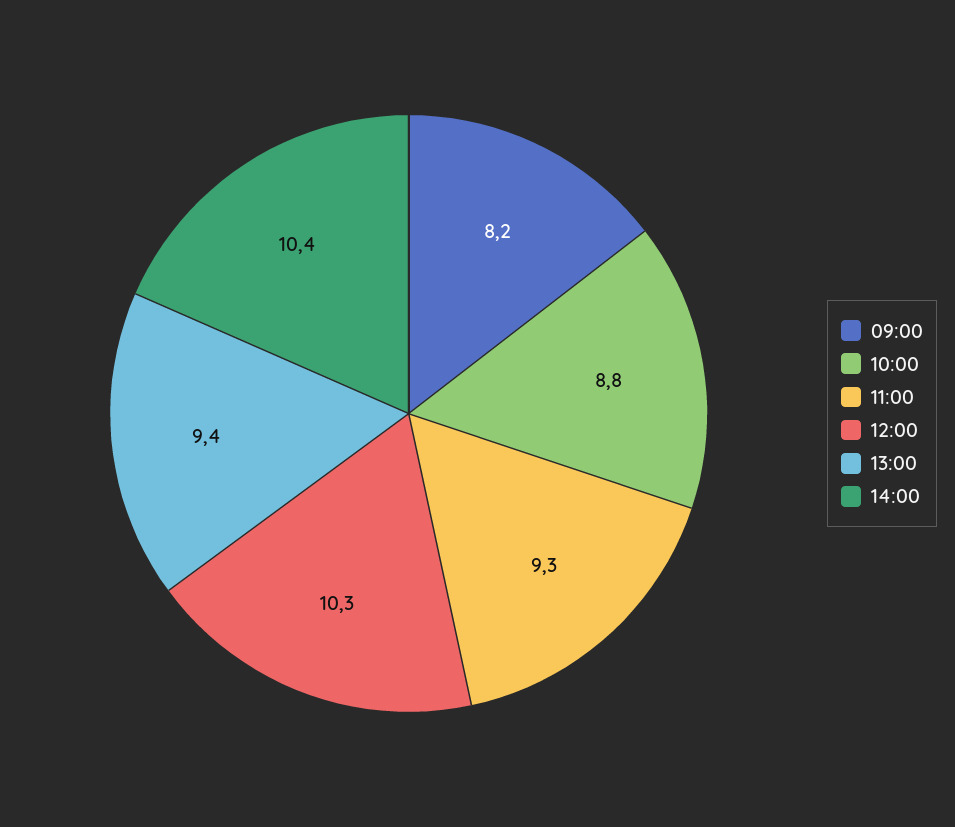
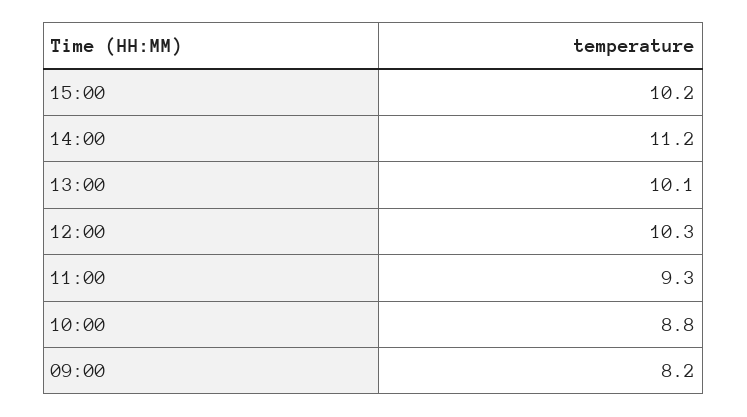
13:00: 9.4 -> 10.1
14:00: 10.4 -> 11.2
15:00: none -> 10.2

